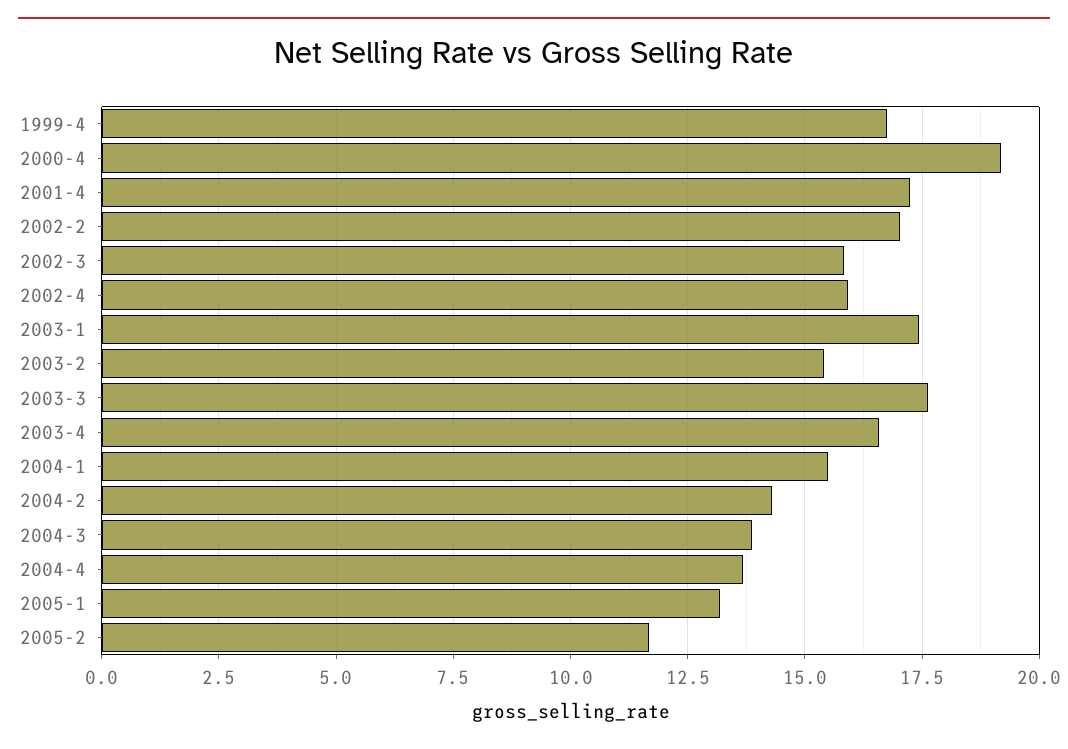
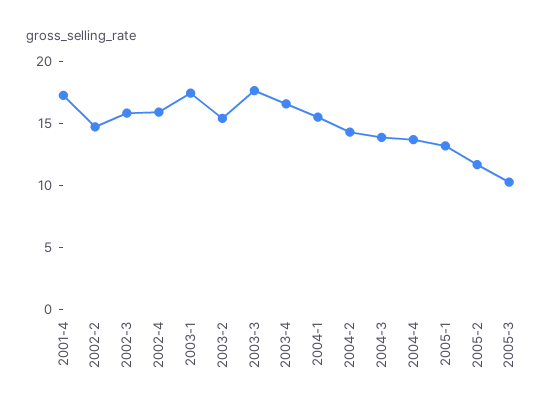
1999-4: 16.75 -> none
2000-4: 19.25 -> none
2002-2: 17 -> 15
2005-3: none -> 10

